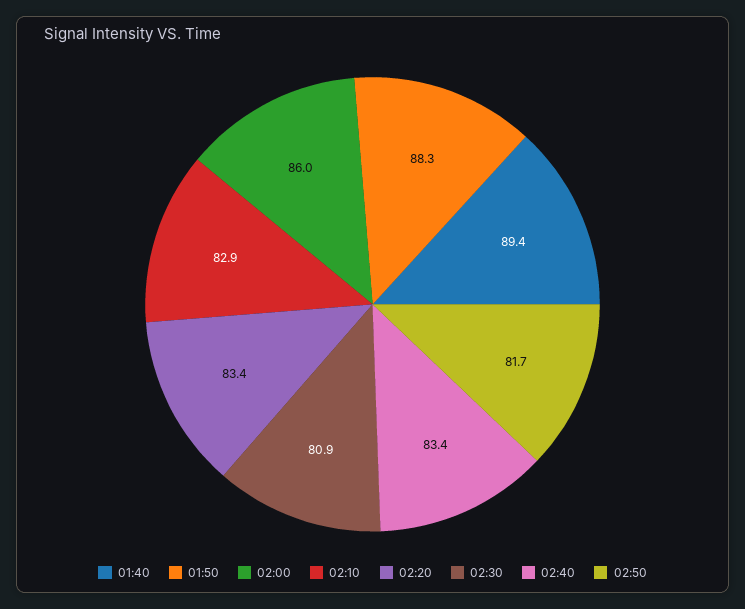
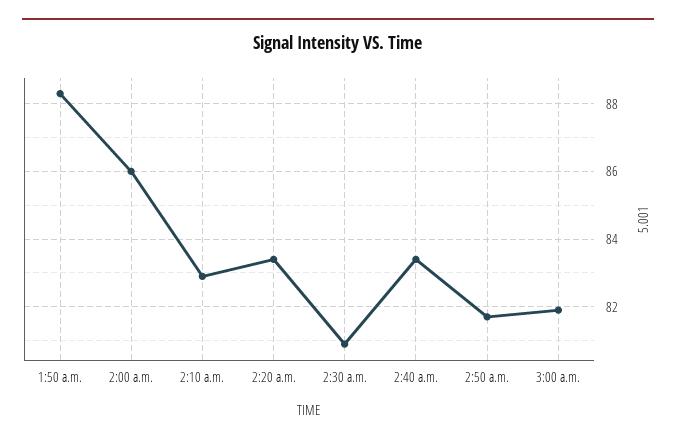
01:40: 89.4 -> none
3:00 a.m.: none -> 82

